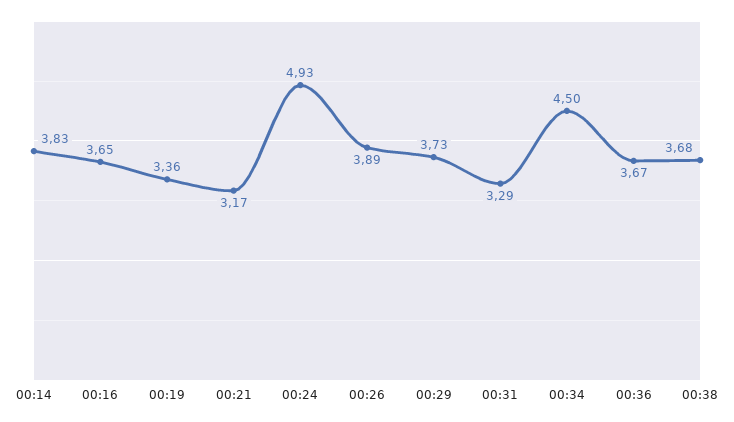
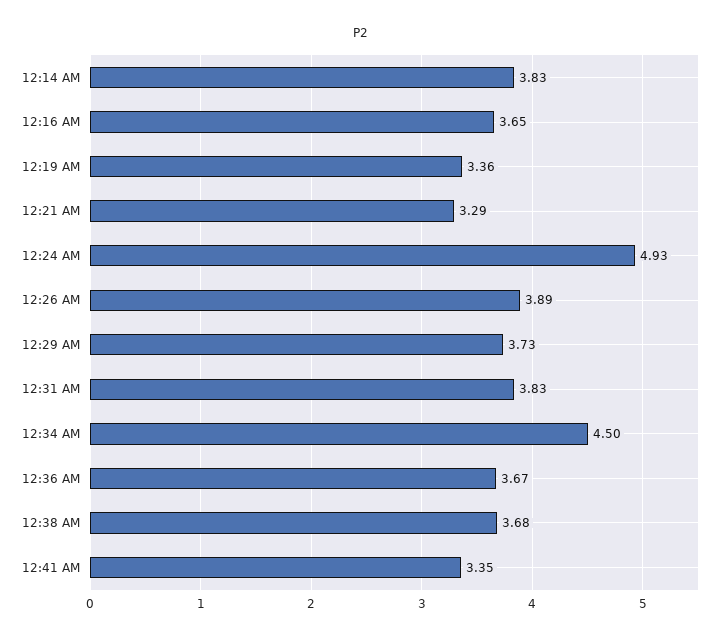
00:21: 3.17 -> 3.29
00:31: 3.29 -> 3.83
12:41 AM: none -> 3.35

